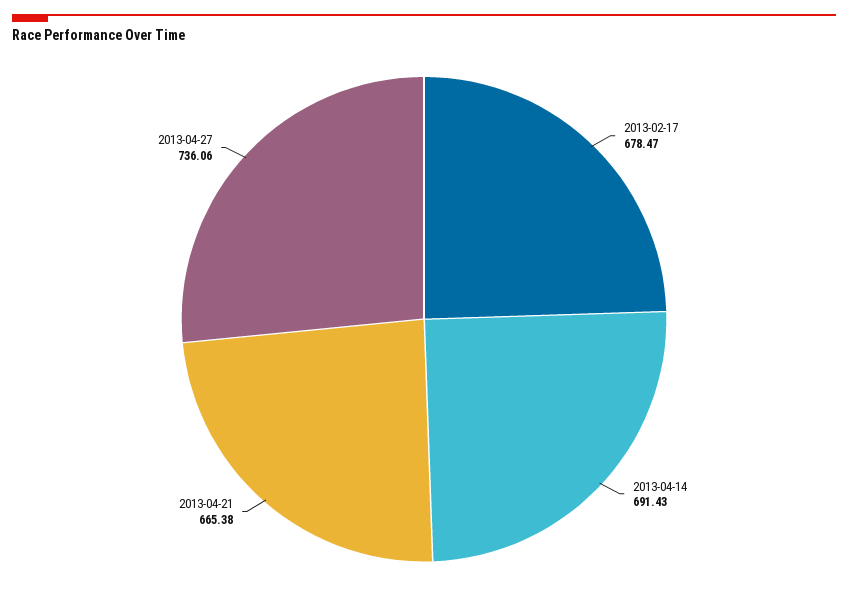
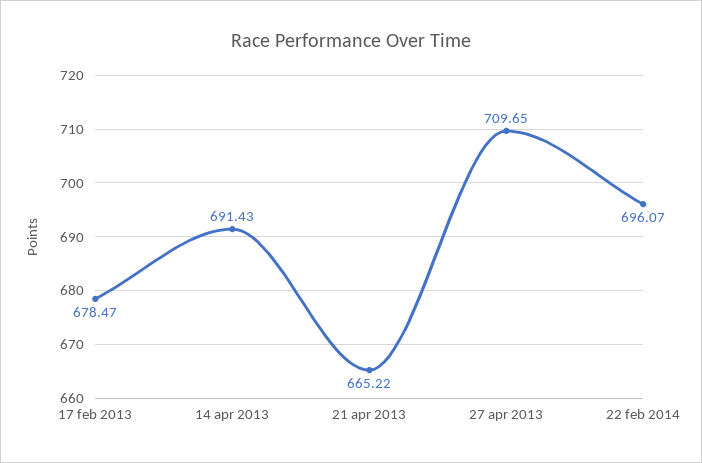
2013-04-21: 665.38 -> 665.22
2013-04-27: 736.06 -> 709.65
22 feb 2014: none -> 696.07

